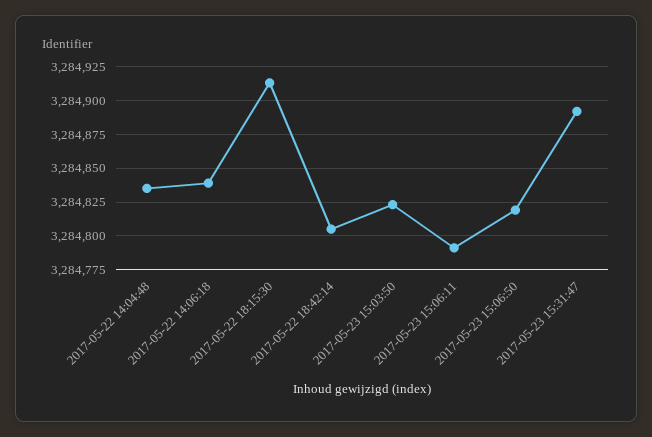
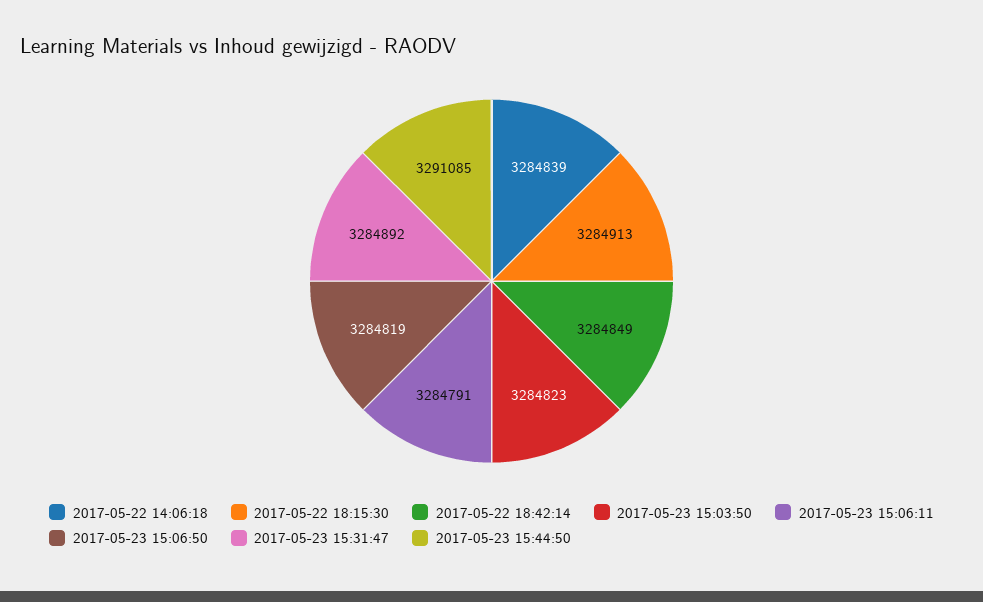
2017-05-22 14:04:48: 3284835 -> none
2017-05-22 18:42:14: 3284805 -> 3284849
2017-05-23 15:44:50: none -> 3291085

